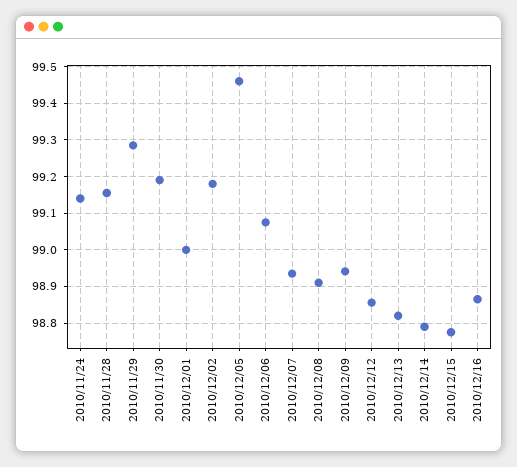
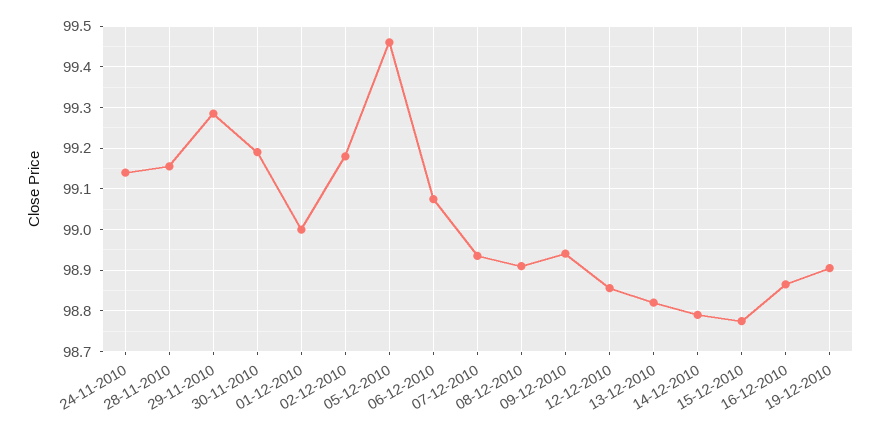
19-12-2010: none -> 98.9

